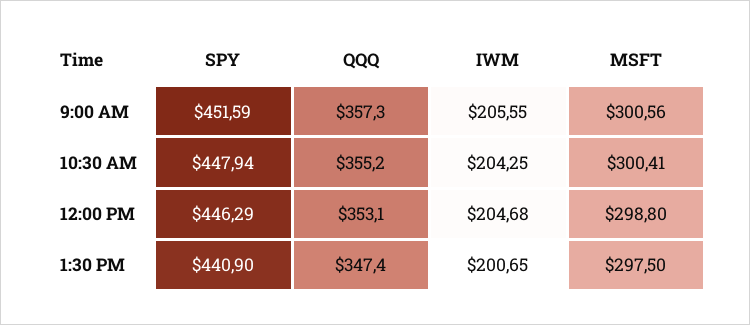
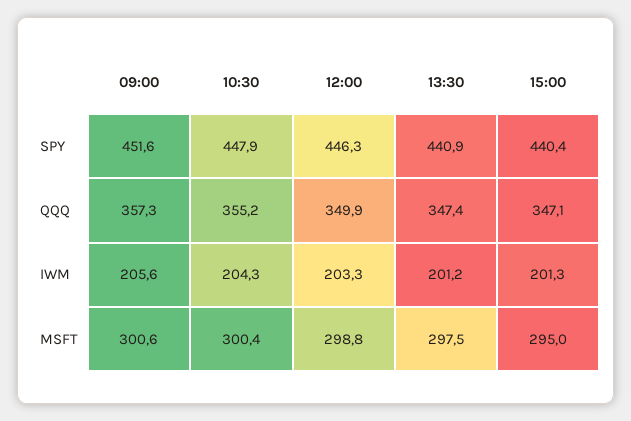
QQQ, 12:00 PM: 353.1 -> 349.9
IWM, 12:00 PM: 204.68 -> 203.3
IWM, 1:30 PM: 200.65 -> 201.2
SPY, 15:00: none -> 440.4
QQQ, 15:00: none -> 347.1
IWM, 15:00: none -> 201.3
MSFT, 15:00: none -> 295

